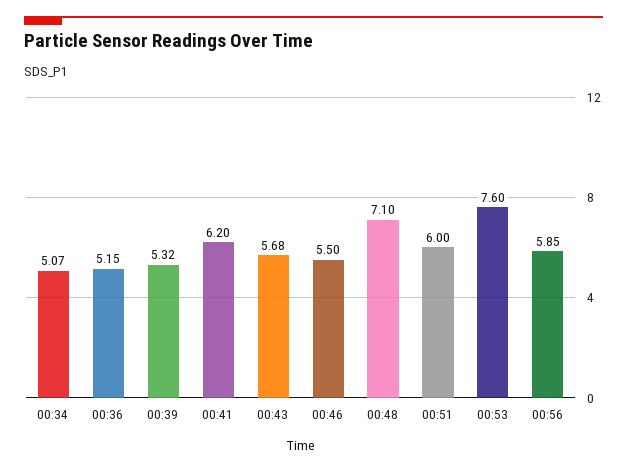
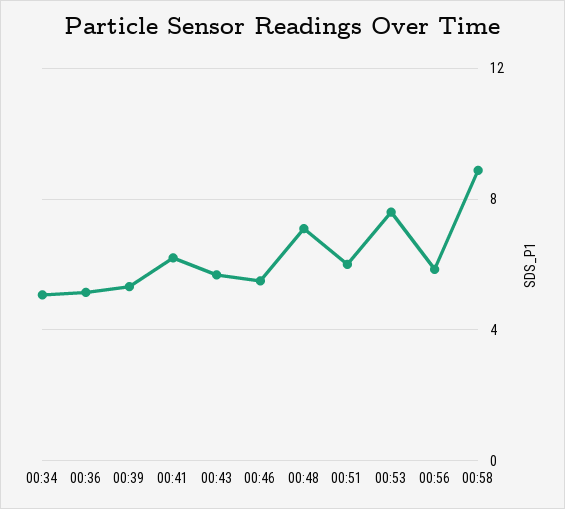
00:58: none -> 9

